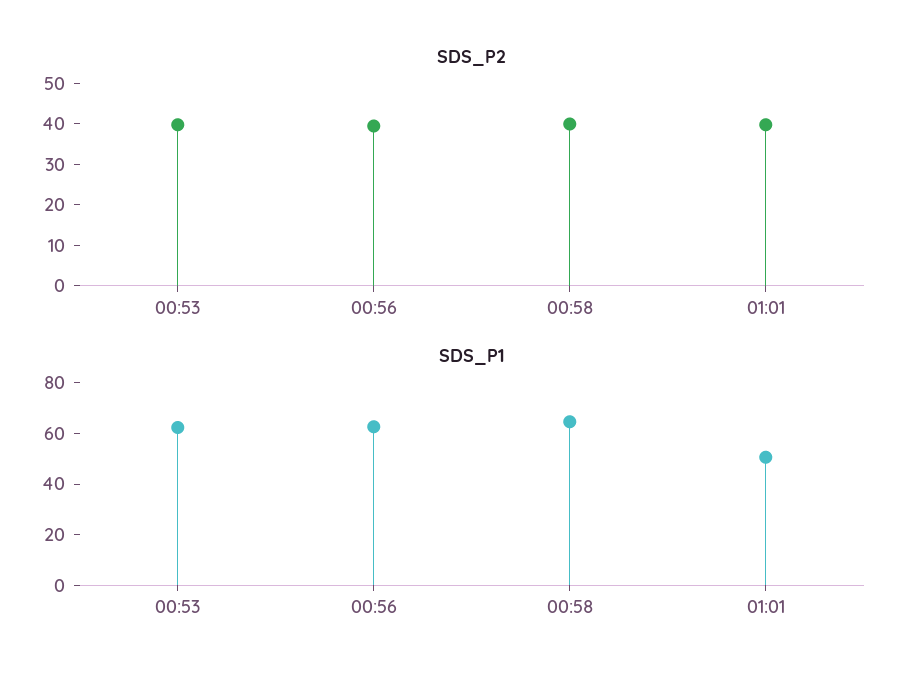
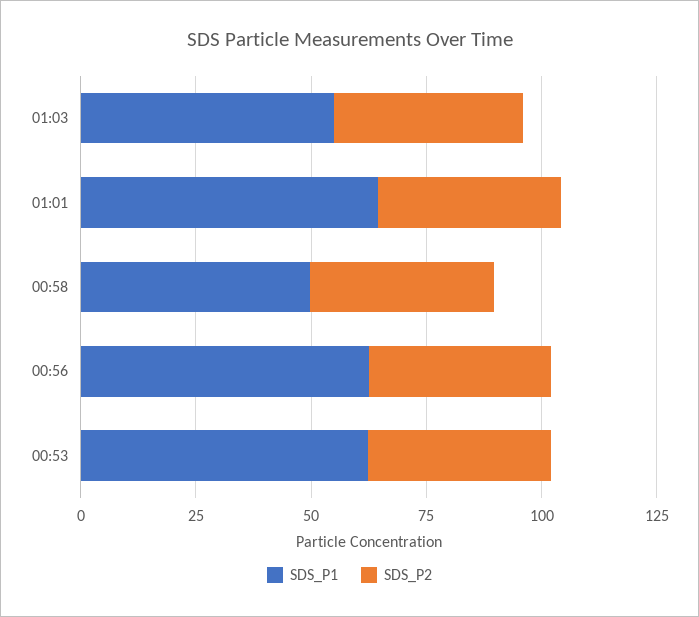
SDS_P1, 00:58: 65 -> 50
SDS_P1, 01:01: 50 -> 65
SDS_P1, 01:03: none -> 55
SDS_P2, 01:03: none -> 40

